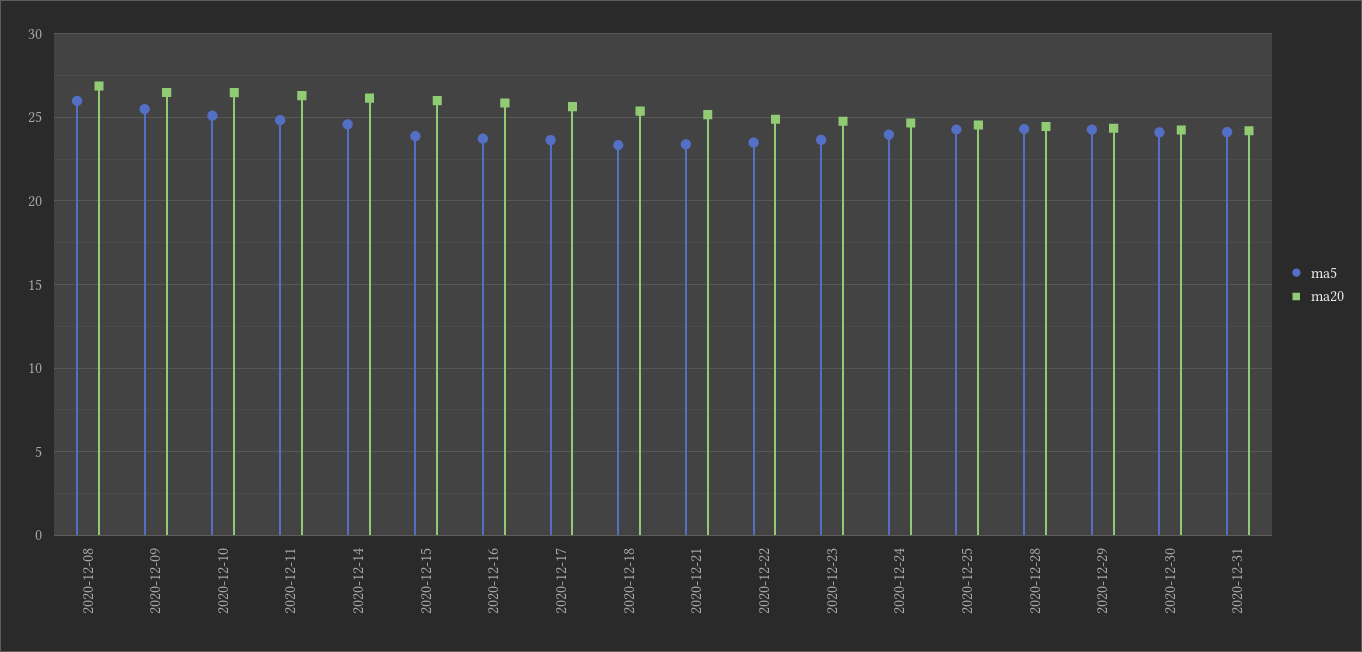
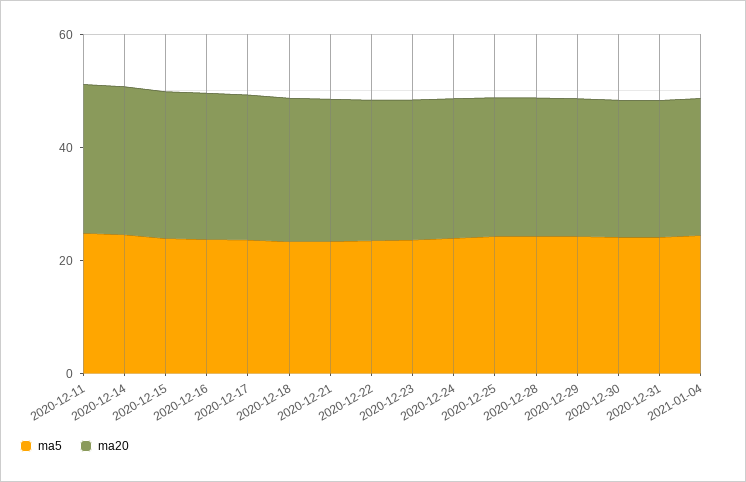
ma5, 2020-12-08: 26 -> none
ma20, 2020-12-08: 27 -> none
ma5, 2020-12-09: 25.5 -> none
ma20, 2020-12-09: 26.5 -> none
ma5, 2020-12-10: 25 -> none
ma20, 2020-12-10: 26.5 -> none
ma5, 2021-01-04: none -> 25
ma20, 2021-01-04: none -> 25

